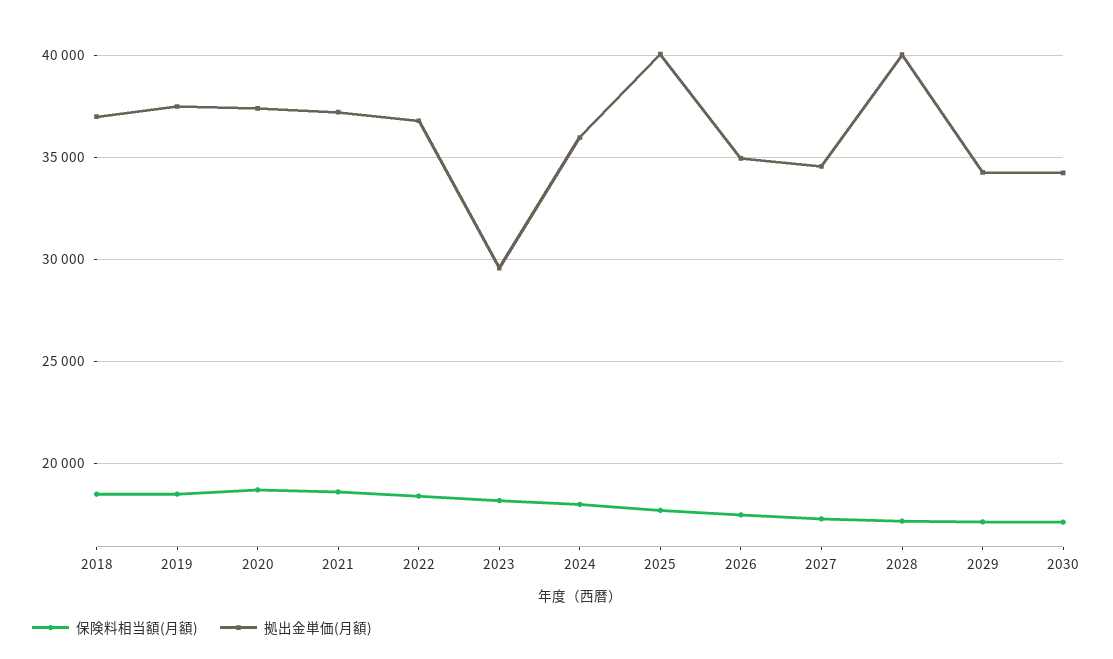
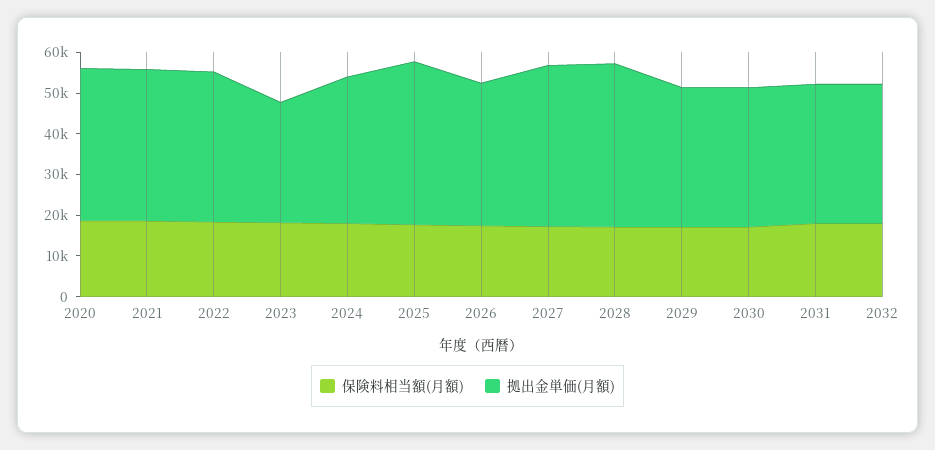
保険料相当額(月額), 2018: 18500 -> none
拠出金単価(月額), 2018: 37000 -> none
保険料相当額(月額), 2019: 18500 -> none
拠出金単価(月額), 2019: 37500 -> none
拠出金単価(月額), 2027: 34500 -> 40000
保険料相当額(月額), 2031: none -> 18000
拠出金単価(月額), 2031: none -> 34000
保険料相当額(月額), 2032: none -> 18000
拠出金単価(月額), 2032: none -> 34000

